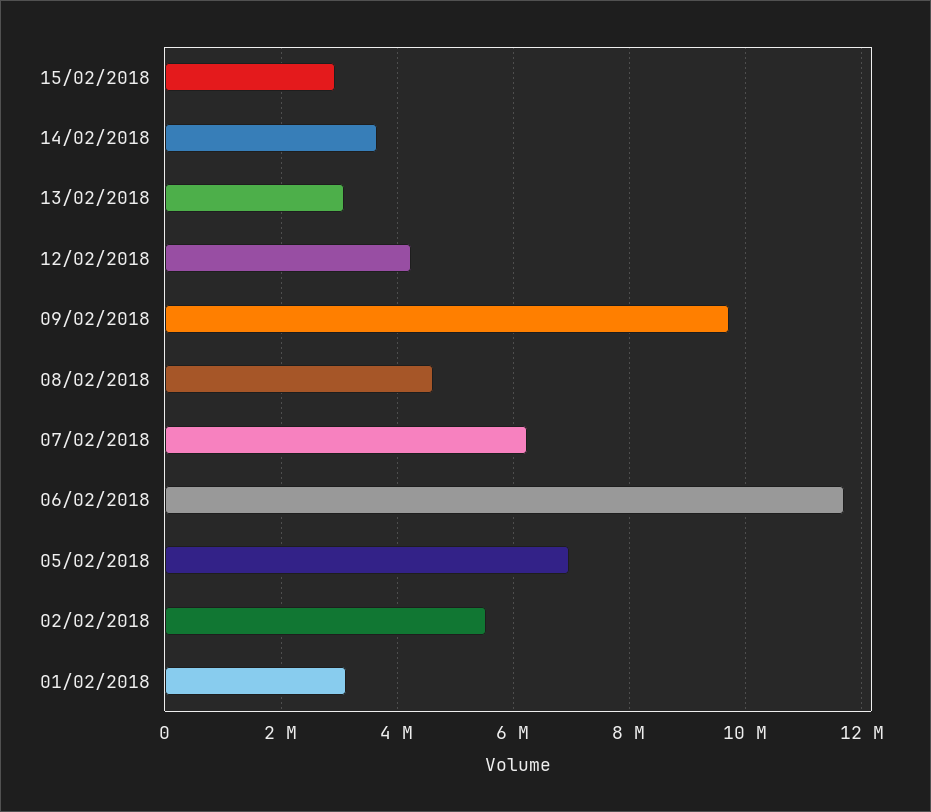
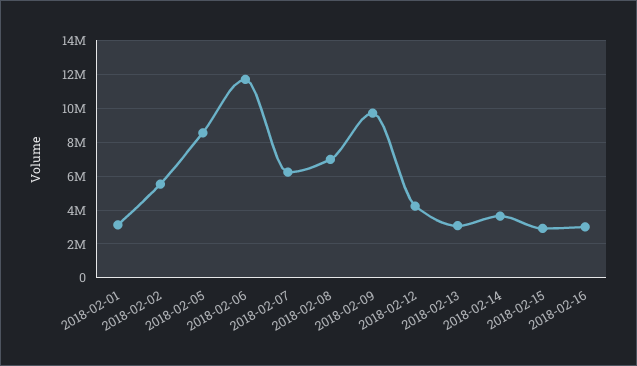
08/02/2018: 4600000 -> 7000000
05/02/2018: 7000000 -> 8500000
2018-02-16: none -> 3000000

